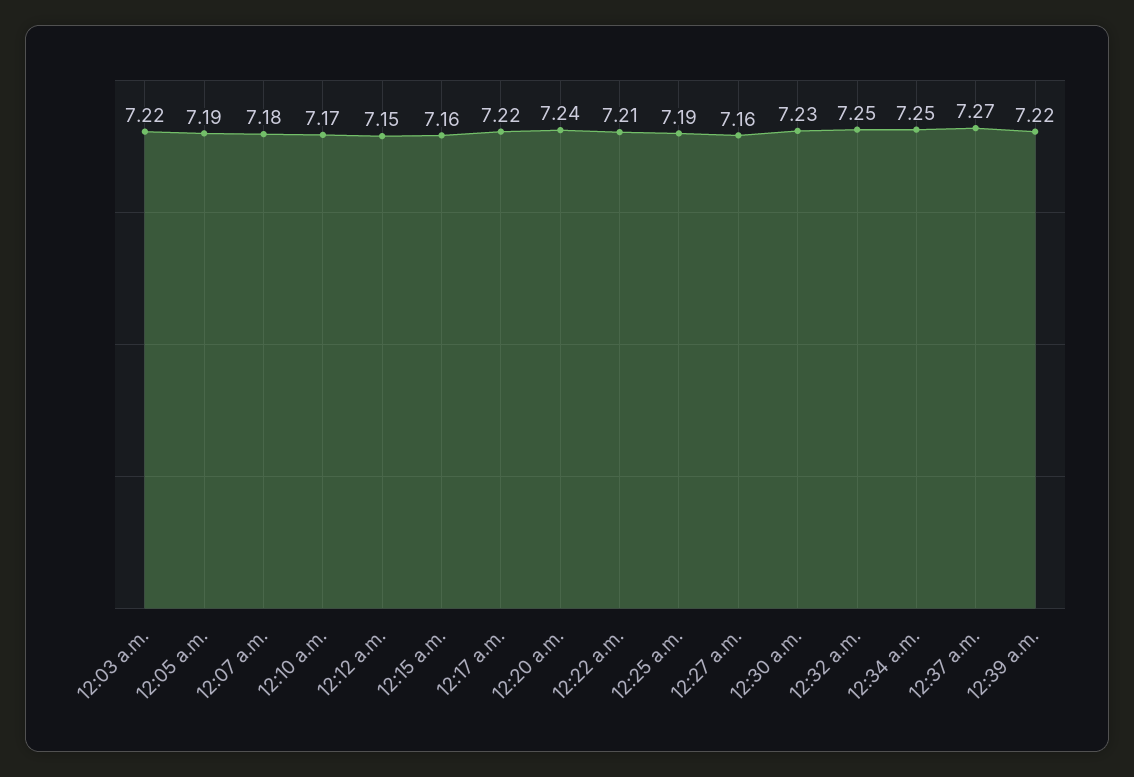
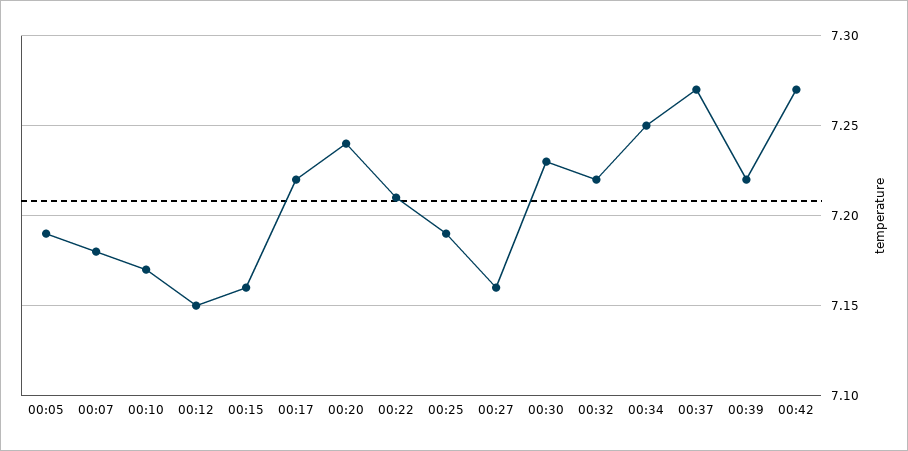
12:03 a.m.: 7.22 -> none
12:32 a.m.: 7.25 -> 7.22
00:42: none -> 7.27

